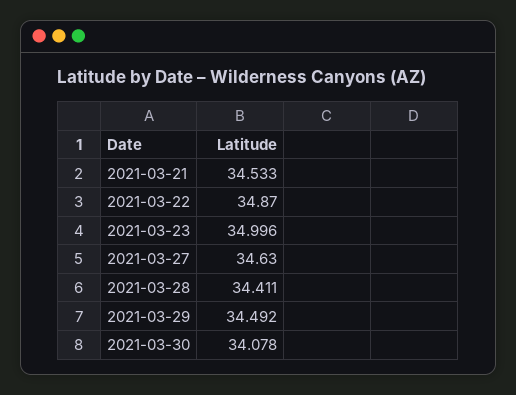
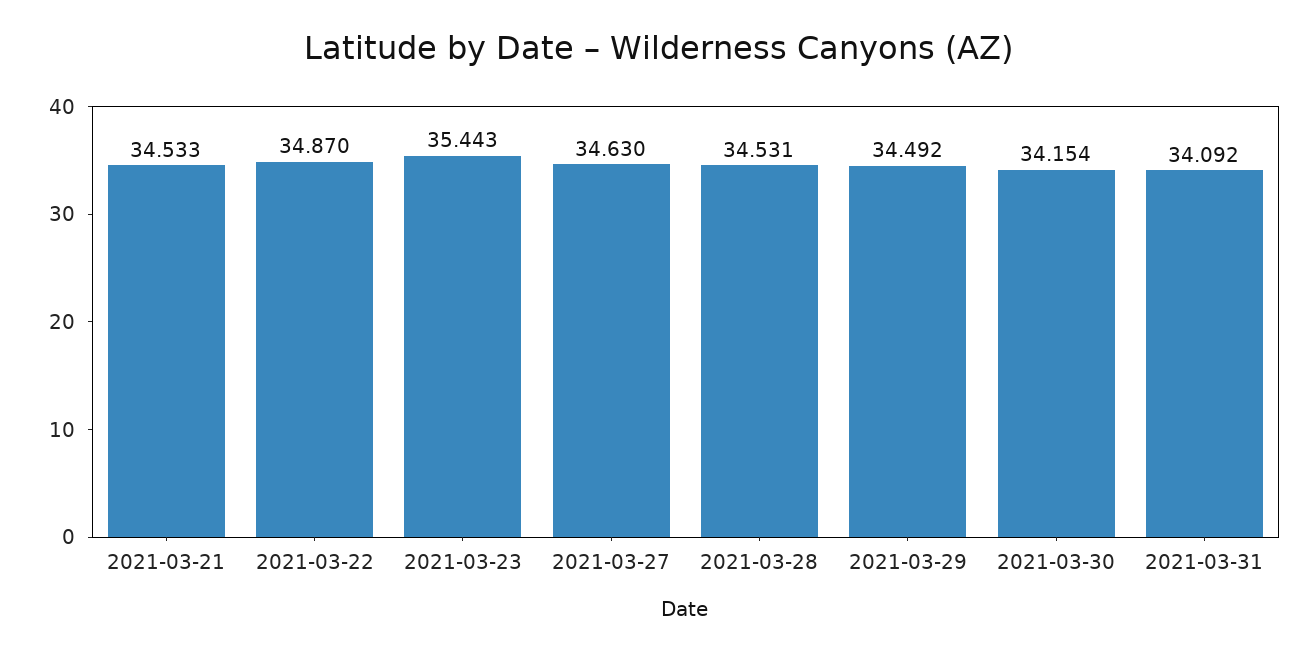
2021-03-23: 34.996 -> 35.443
2021-03-28: 34.411 -> 34.531
2021-03-30: 34.078 -> 34.154
2021-03-31: none -> 34.092

